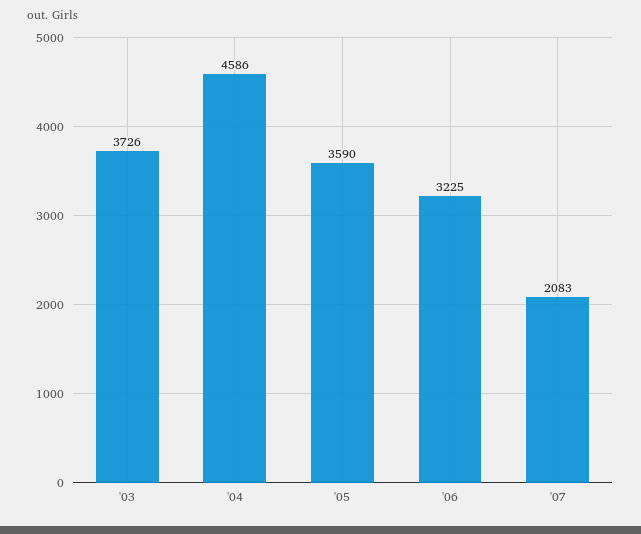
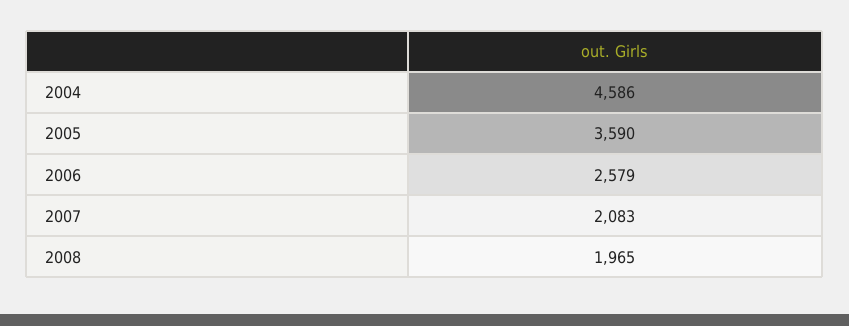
'03: 3726 -> none
'06: 3225 -> 2579
2008: none -> 1965

